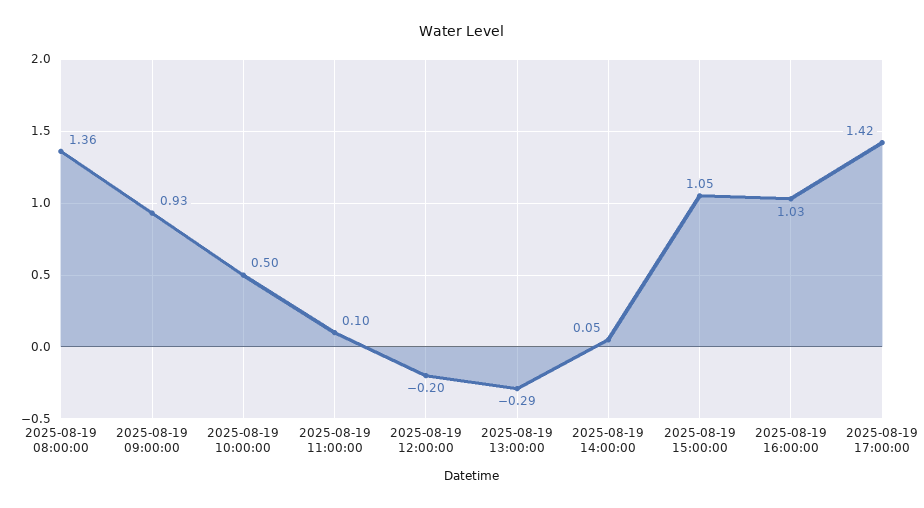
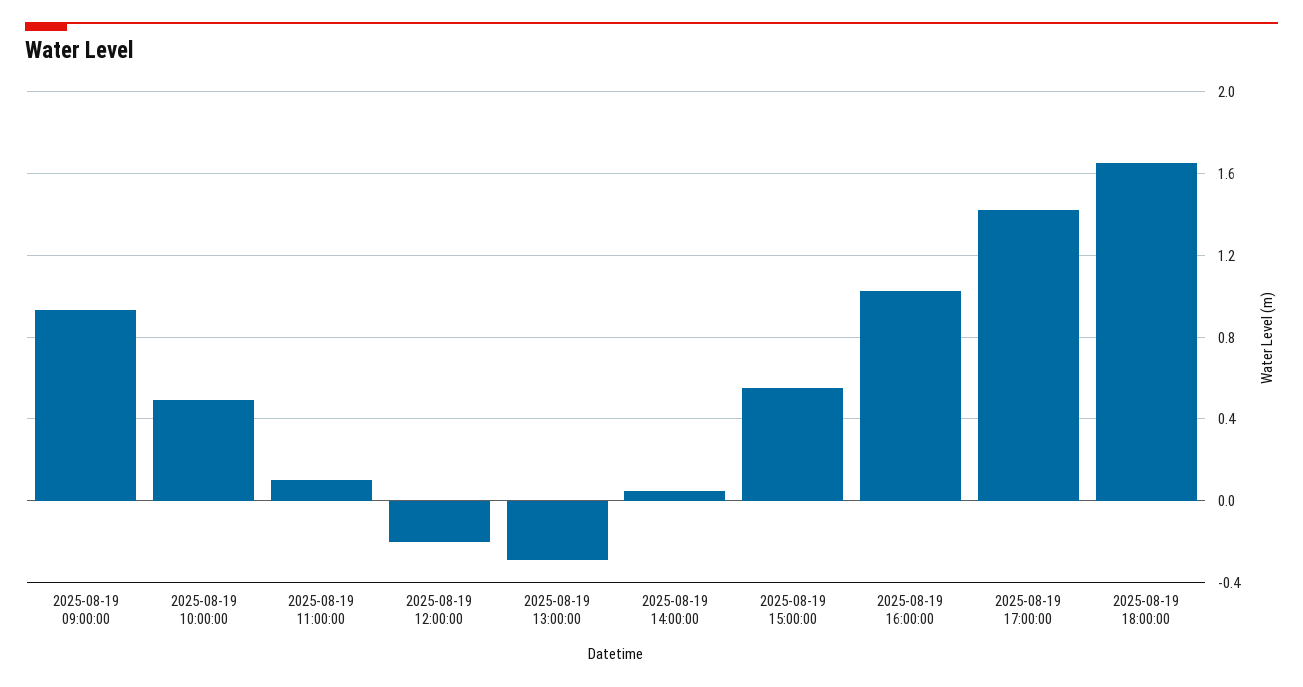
2025-08-19 08:00:00: 1.36 -> none
2025-08-19 15:00:00: 1.05 -> 0.55
2025-08-19 18:00:00: none -> 1.65

